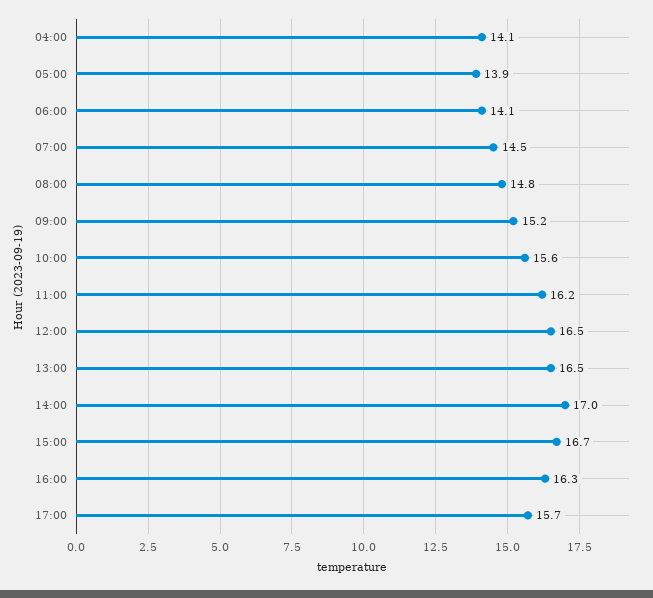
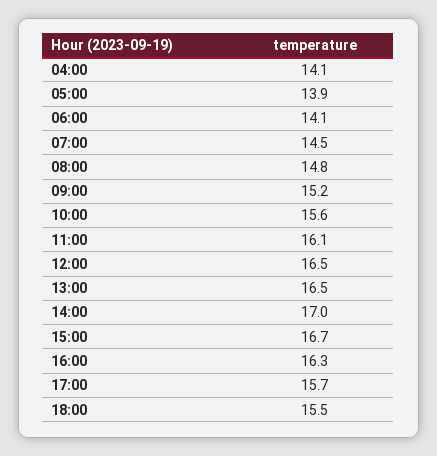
11:00: 16.2 -> 16.1
18:00: none -> 15.5

